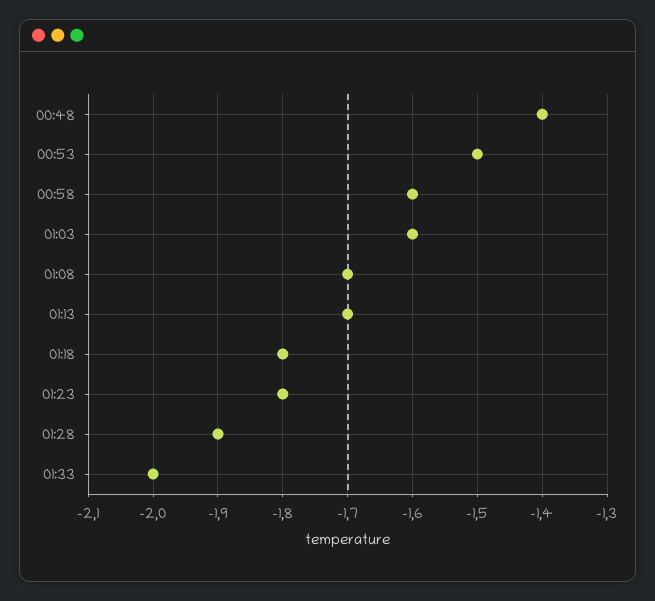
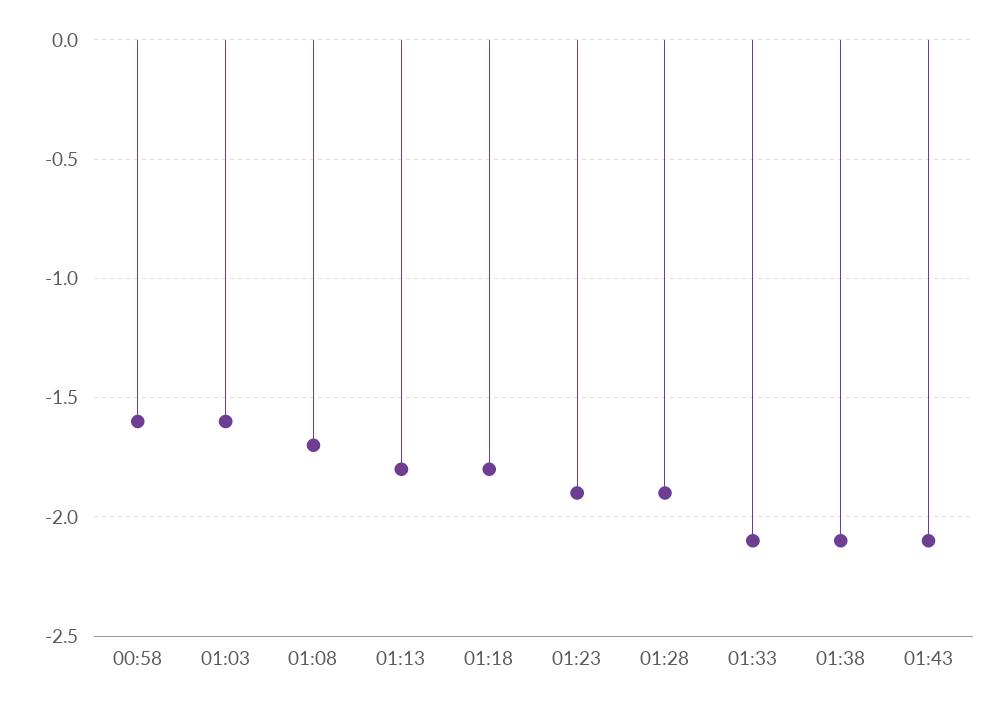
00:48: -1.4 -> none
00:53: -1.5 -> none
01:13: -1.7 -> -1.8
01:23: -1.8 -> -1.9
01:33: -2 -> -2.1
01:38: none -> -2.1
01:43: none -> -2.1

